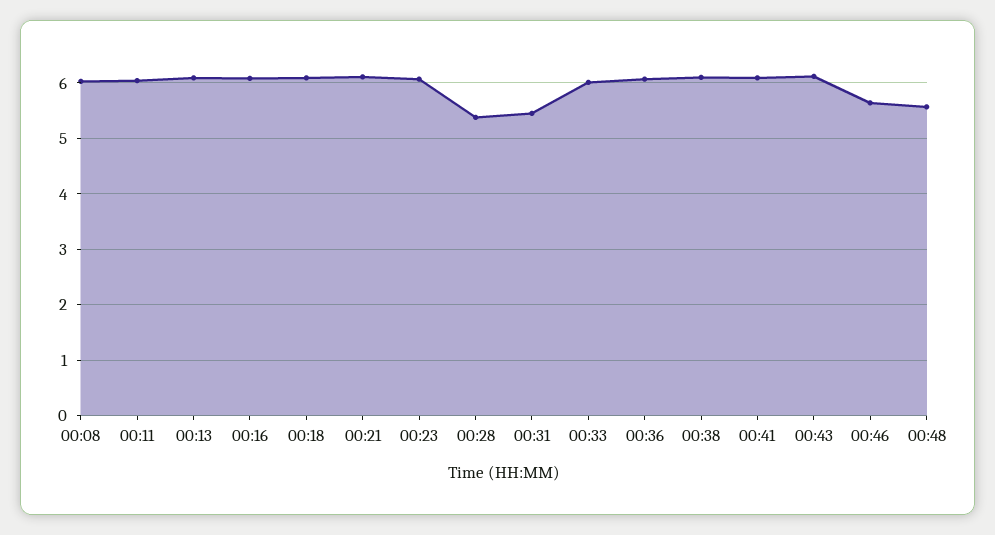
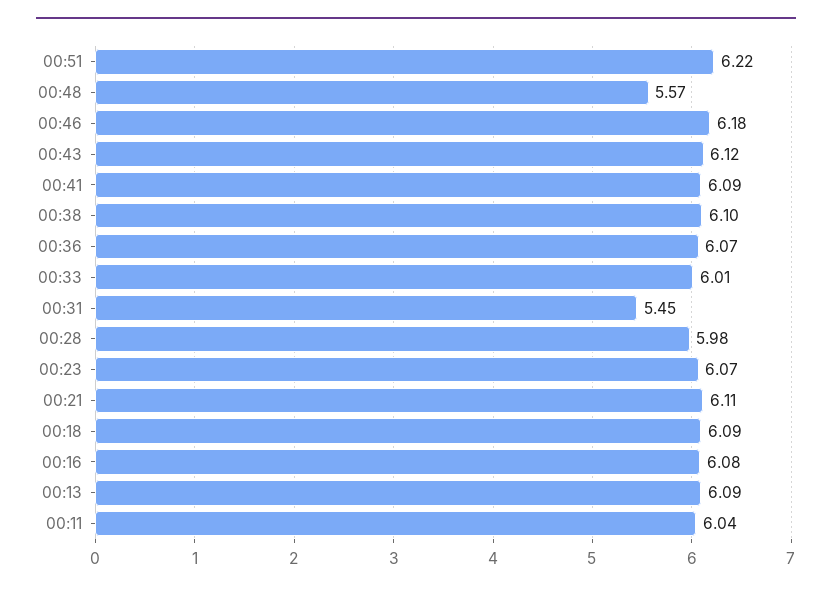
00:08: 6 -> none
00:28: 5.4 -> 5.98
00:46: 5.6 -> 6.18
00:51: none -> 6.22

